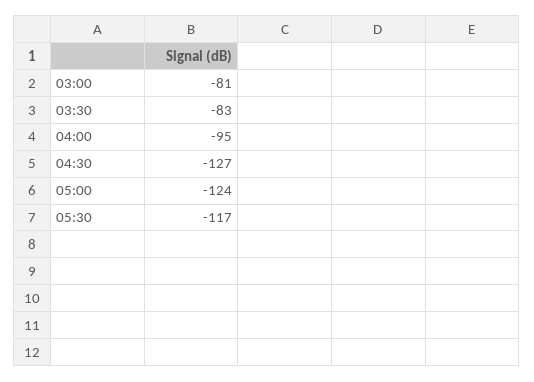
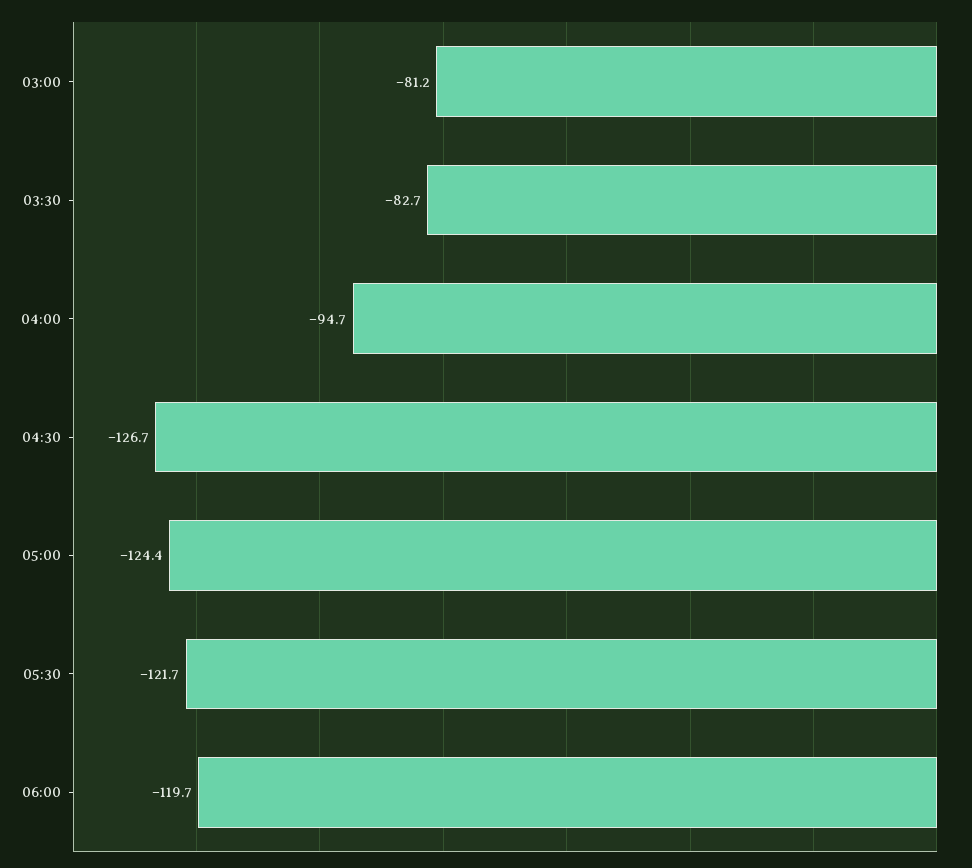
05:30: -117 -> -121.7
06:00: none -> -119.7

